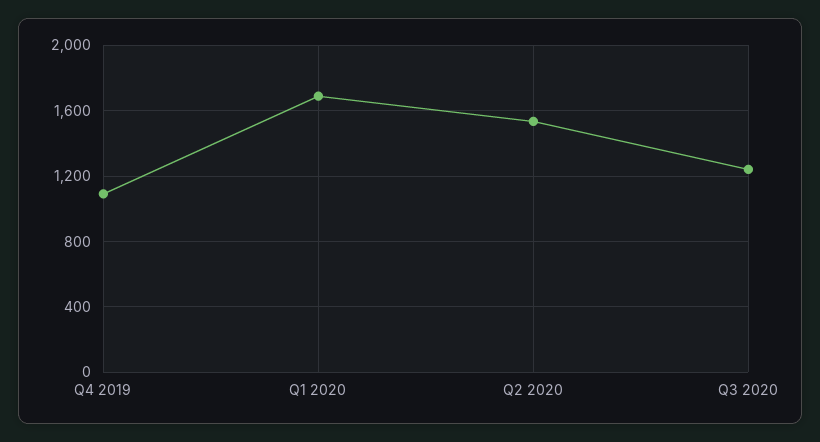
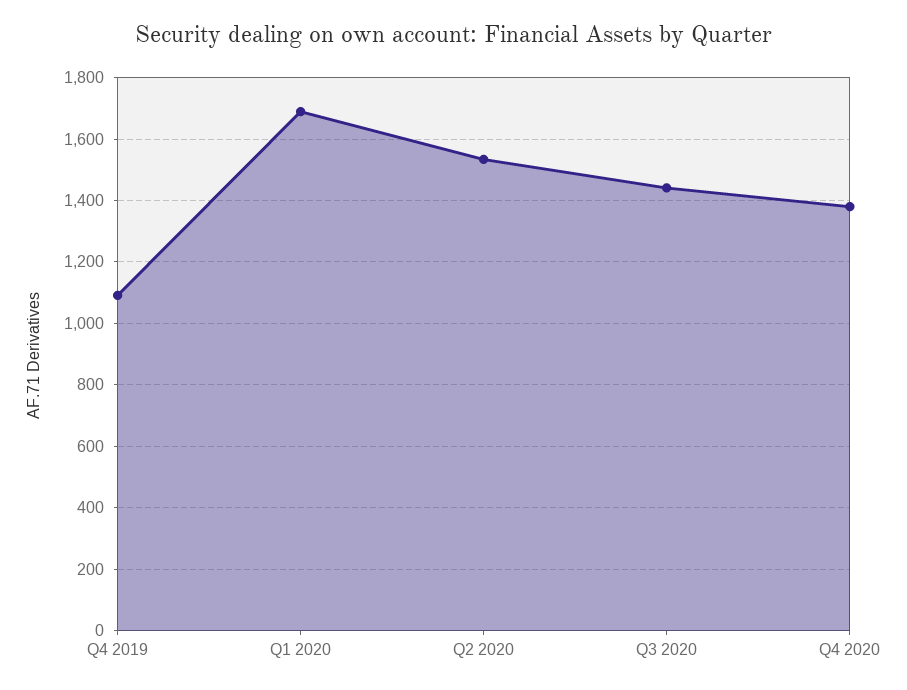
Q3 2020: 1250 -> 1440
Q4 2020: none -> 1380

